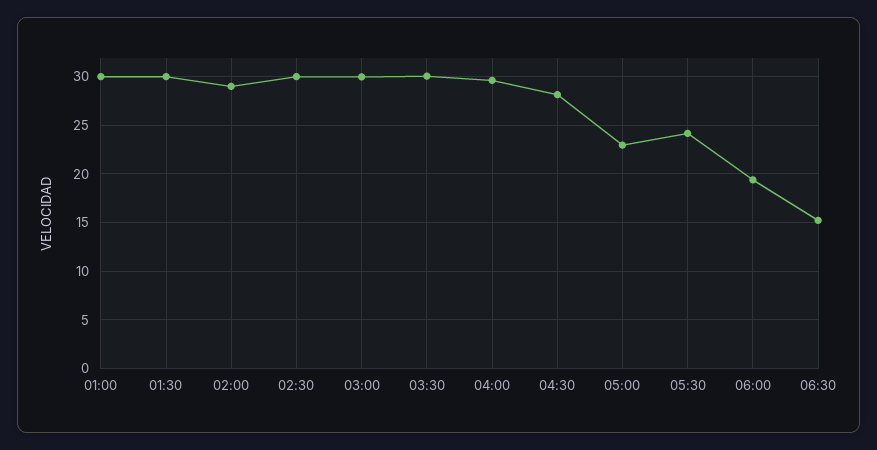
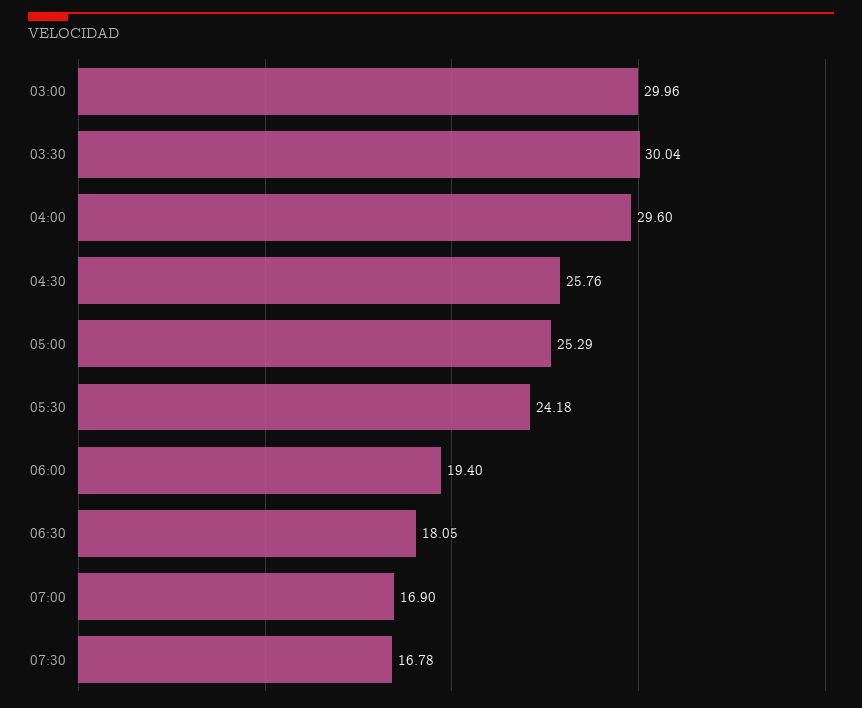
01:00: 30 -> none
01:30: 30 -> none
02:00: 29 -> none
02:30: 30 -> none
04:30: 28 -> 25.76
05:00: 23 -> 25.29
06:30: 15 -> 18.05
07:00: none -> 16.9
07:30: none -> 16.78

